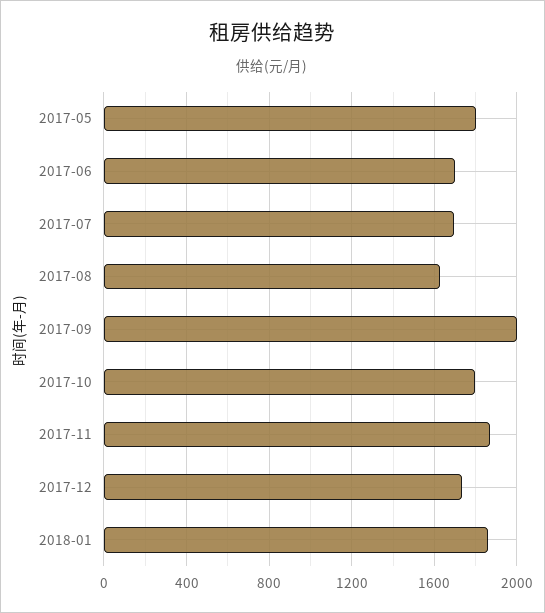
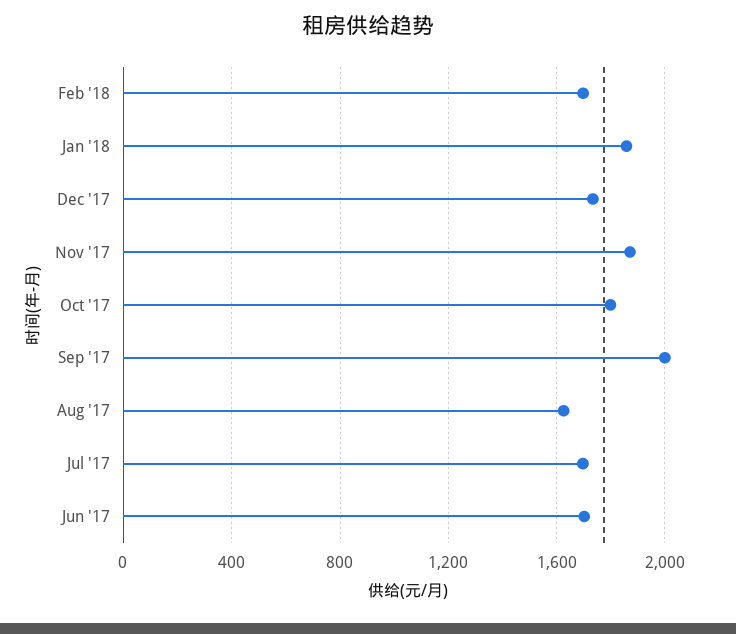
2017-05: 1800 -> none
Feb '18: none -> 1700

